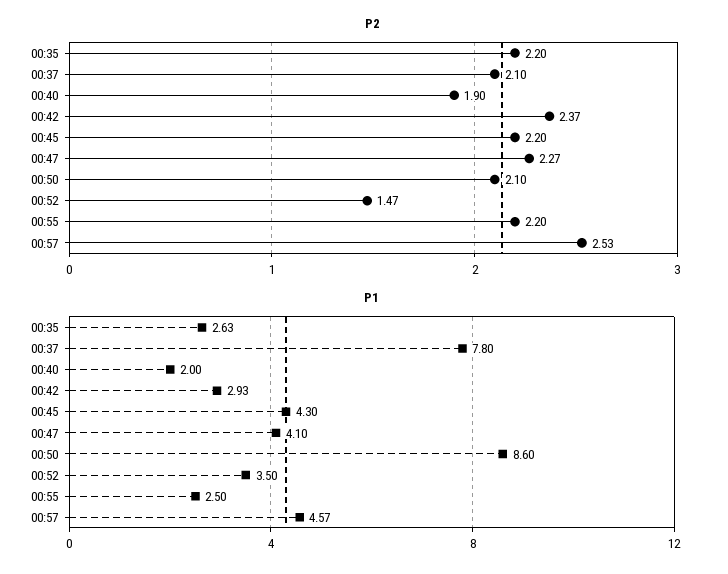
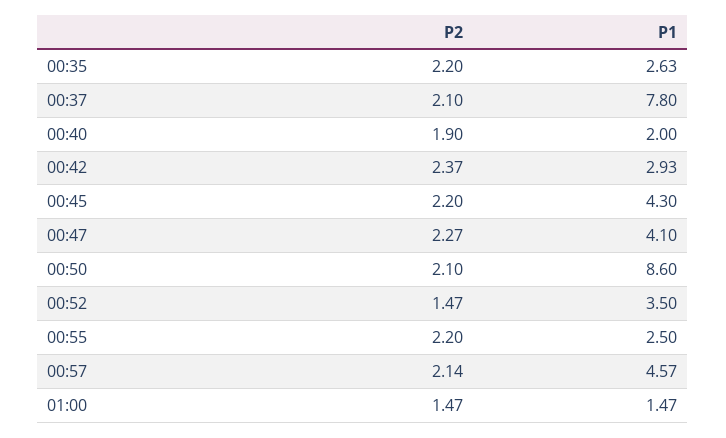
P2, 00:57: 2.53 -> 2.14
P2, 01:00: none -> 1.47
P1, 01:00: none -> 1.47

